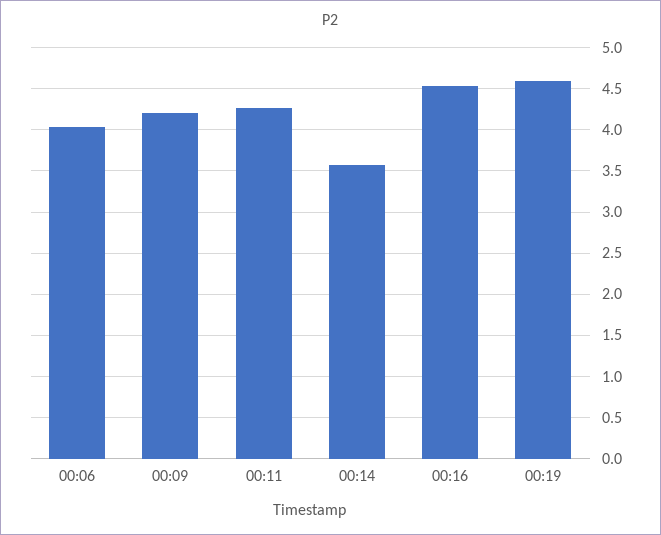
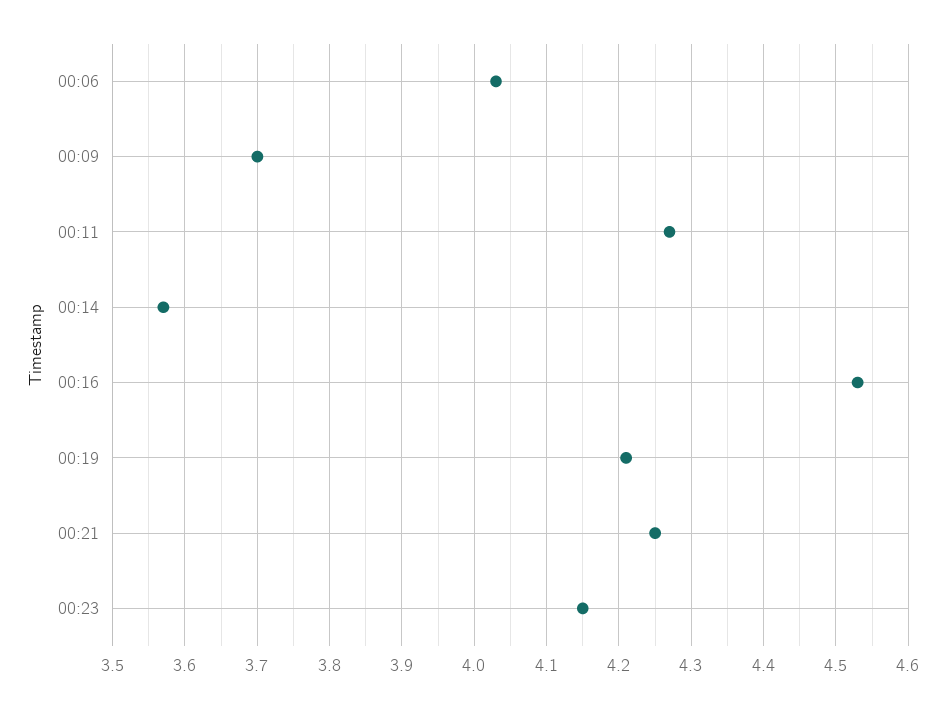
00:09: 4.2 -> 3.7
00:19: 4.6 -> 4.21
00:21: none -> 4.25
00:23: none -> 4.15

